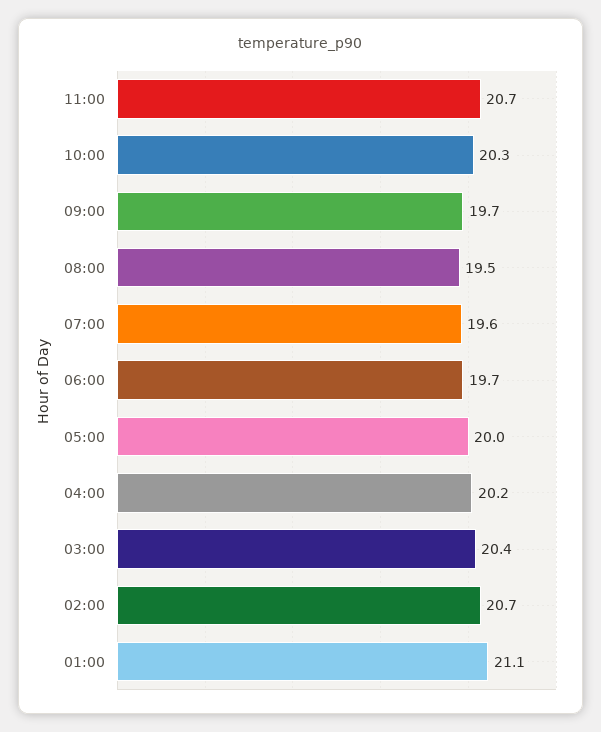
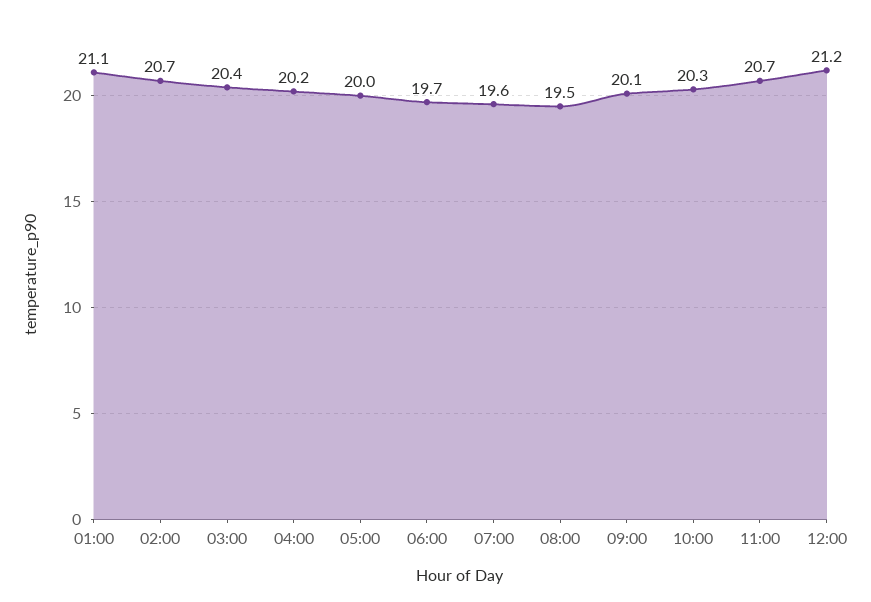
09:00: 19.7 -> 20.1
12:00: none -> 21.2

